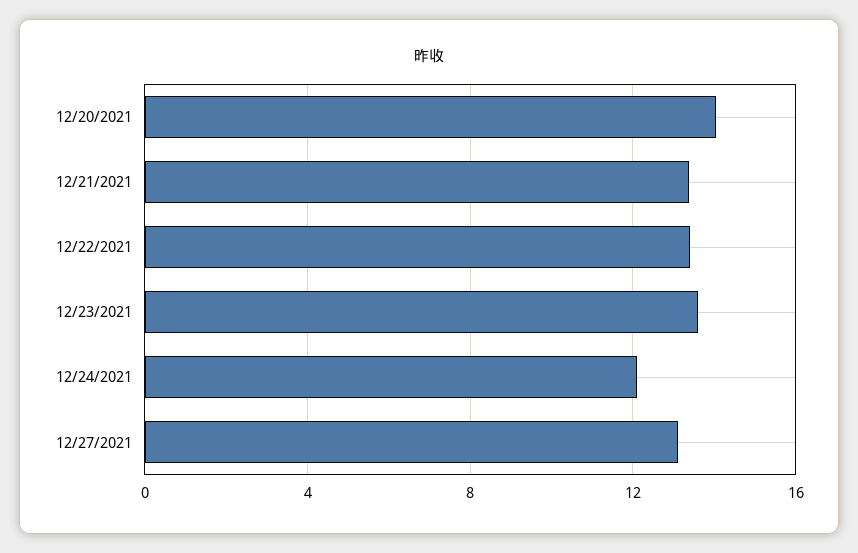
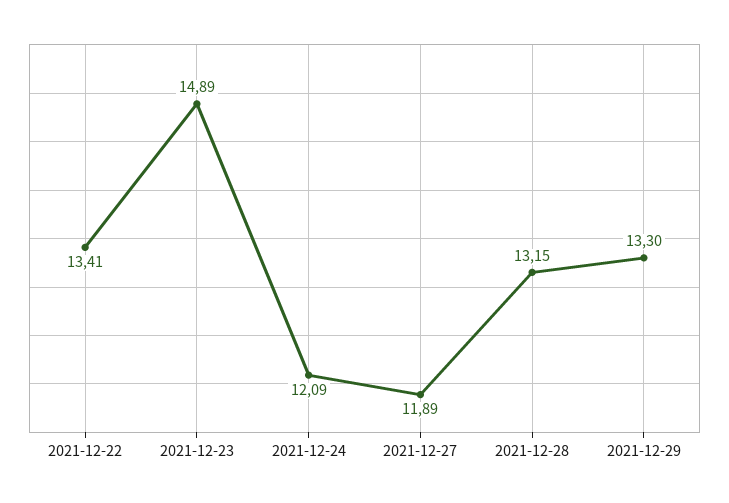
12/20/2021: 14 -> none
12/21/2021: 13.5 -> none
12/23/2021: 13.5 -> 14.89
12/27/2021: 13 -> 11.89
2021-12-28: none -> 13.15
2021-12-29: none -> 13.3

